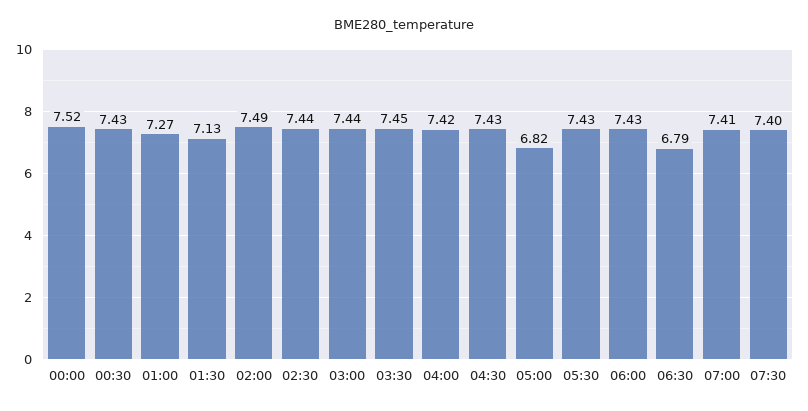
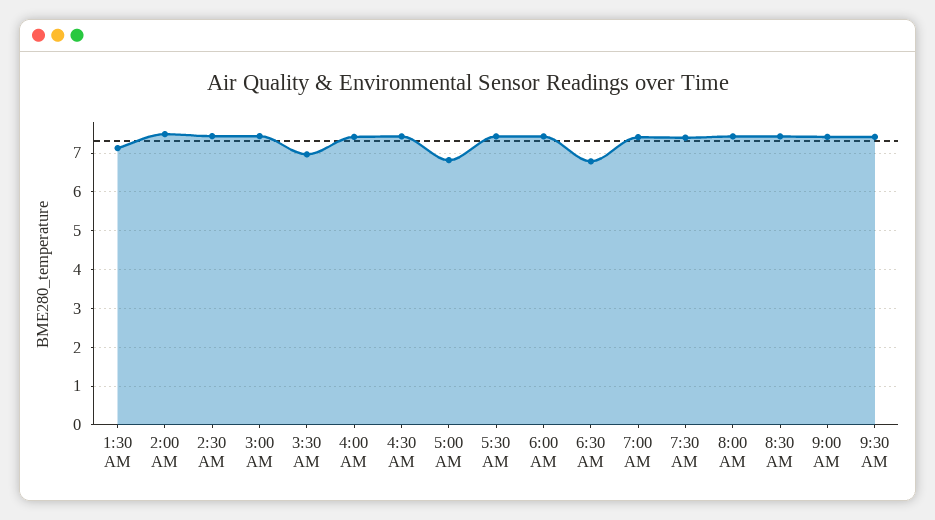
00:00: 7.52 -> none
00:30: 7.43 -> none
01:00: 7.27 -> none
03:30: 7.45 -> 7
8:00 AM: none -> 7.4
8:30 AM: none -> 7.4
9:00 AM: none -> 7.4
9:30 AM: none -> 7.4

